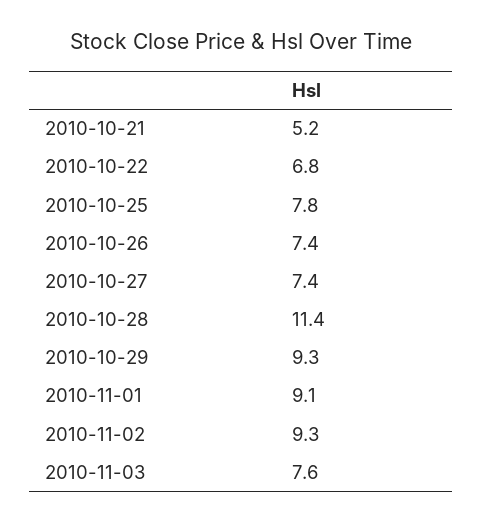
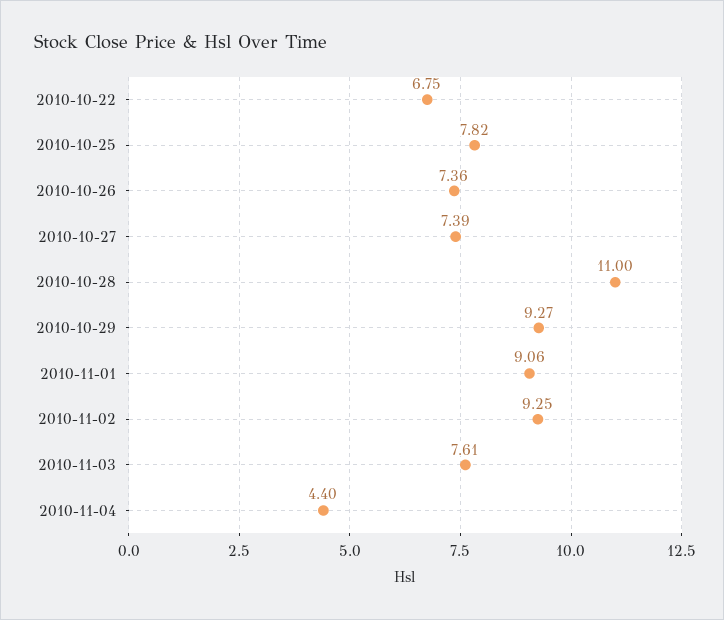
2010-10-21: 5.2 -> none
2010-10-28: 11.4 -> 11
2010-11-04: none -> 4.4

